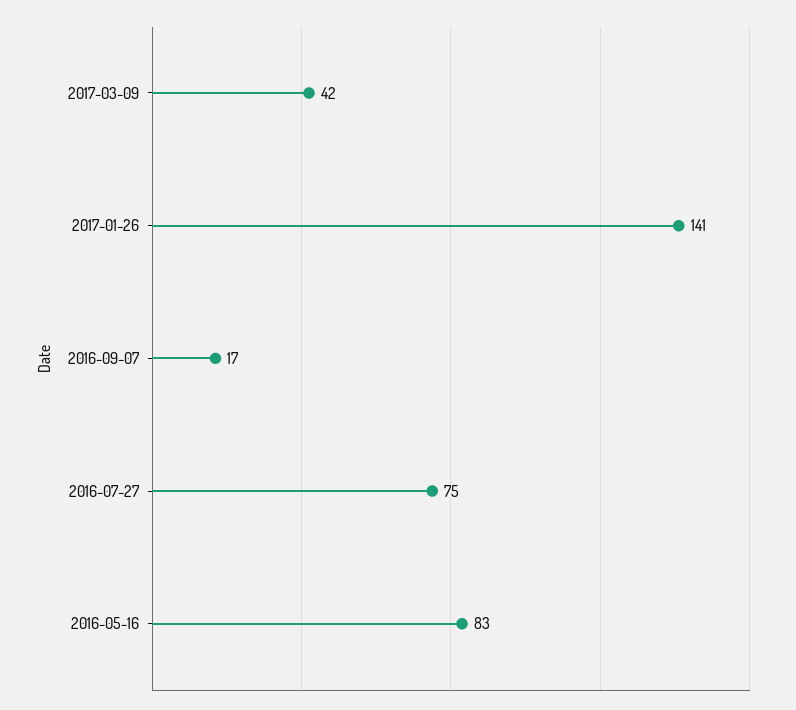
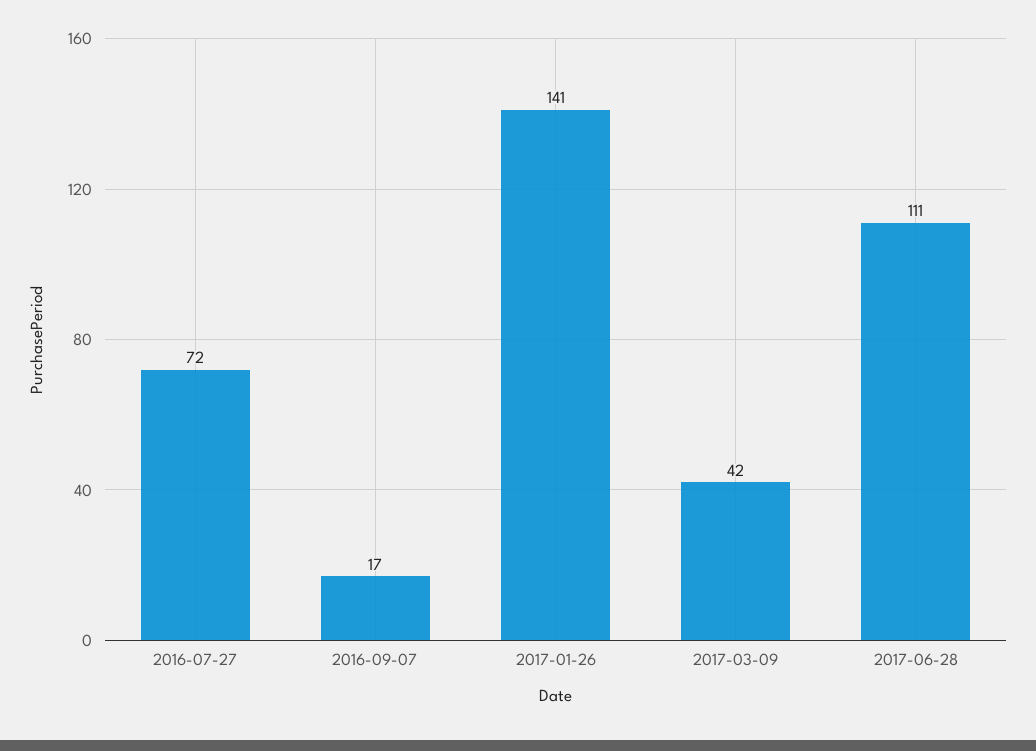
2016-07-27: 75 -> 72
2016-05-16: 83 -> none
2017-06-28: none -> 111

